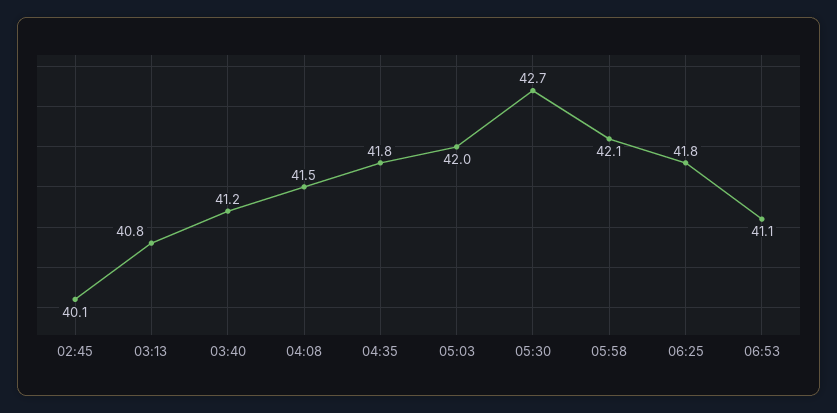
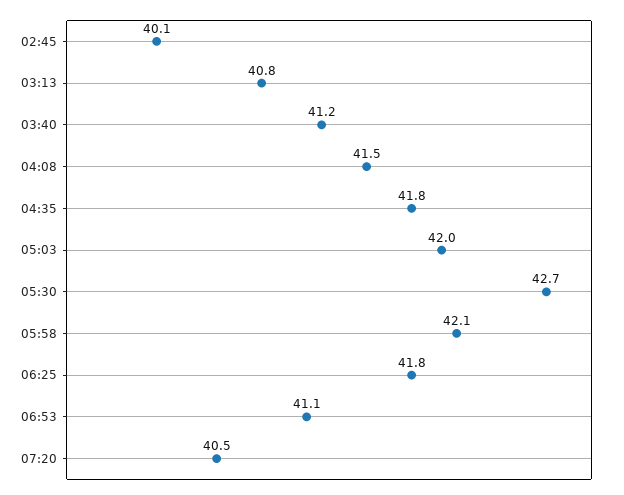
07:20: none -> 40.5

